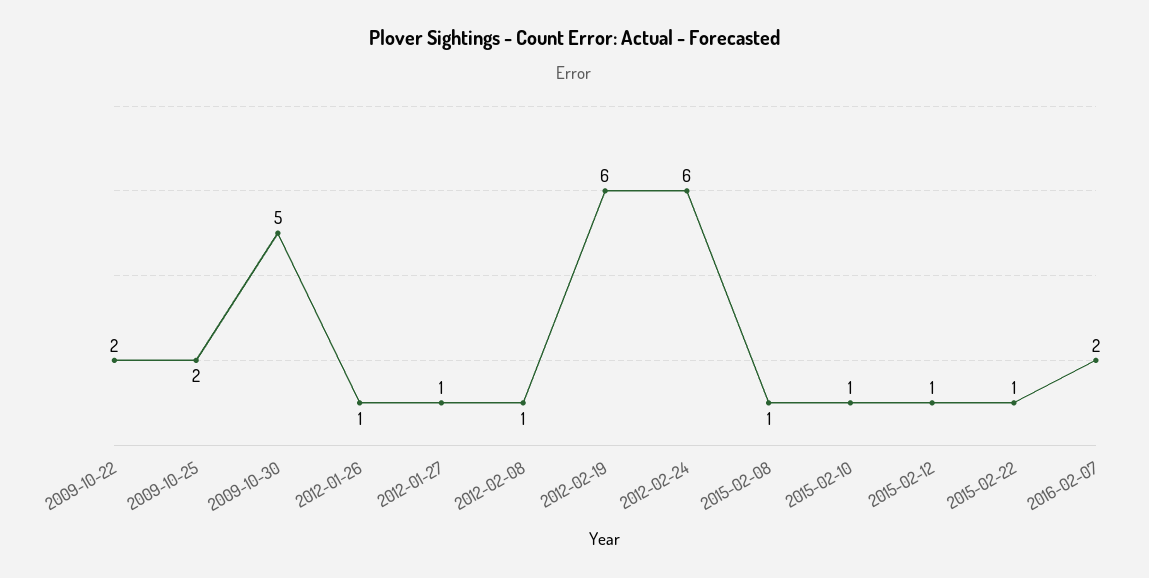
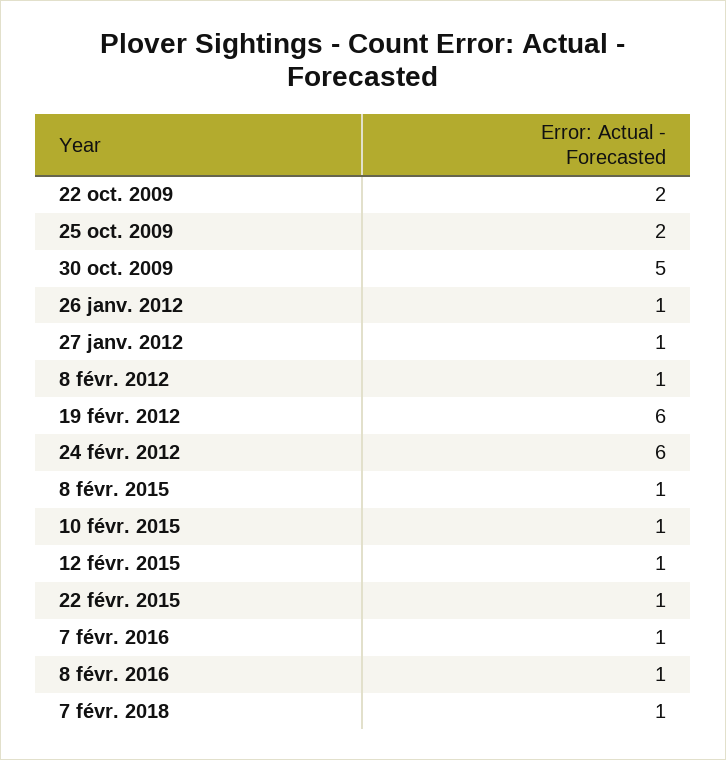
2016-02-07: 2 -> 1
8 févr. 2016: none -> 1
7 févr. 2018: none -> 1

